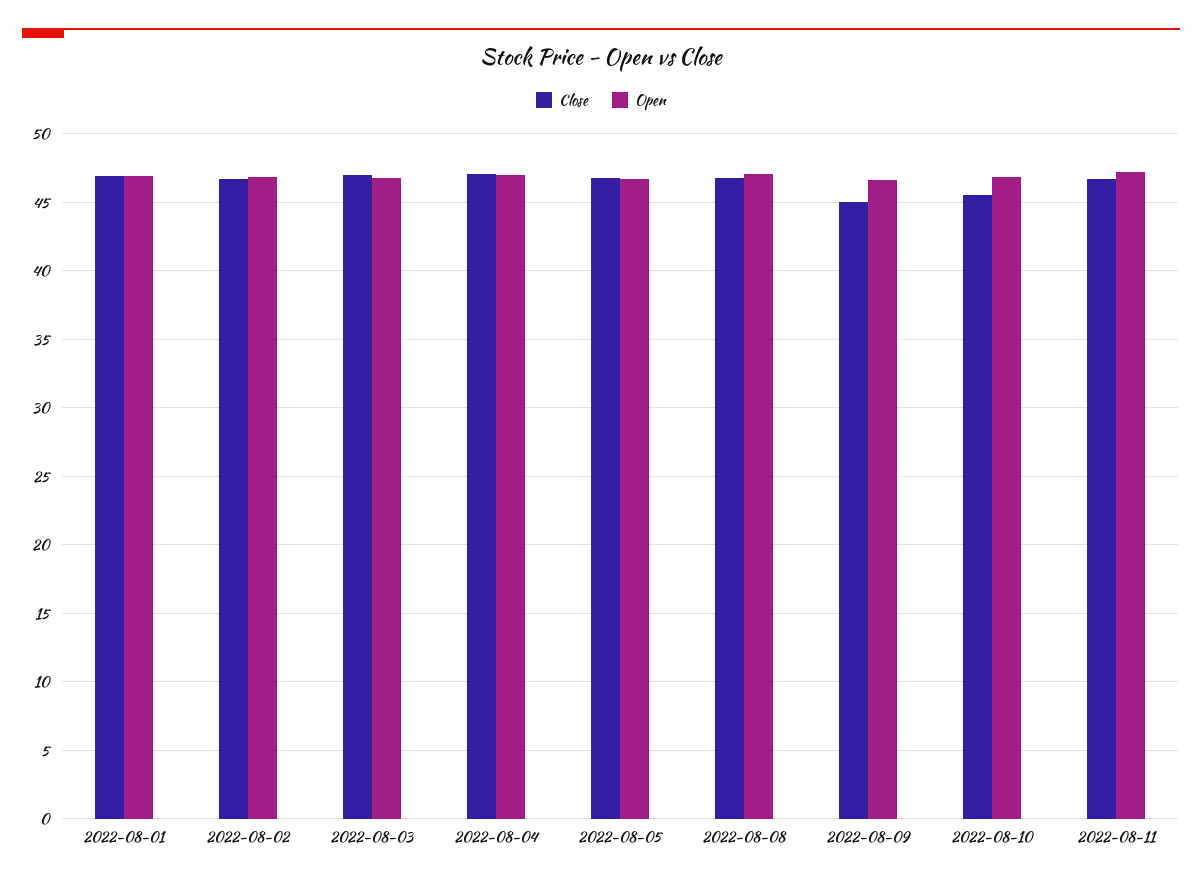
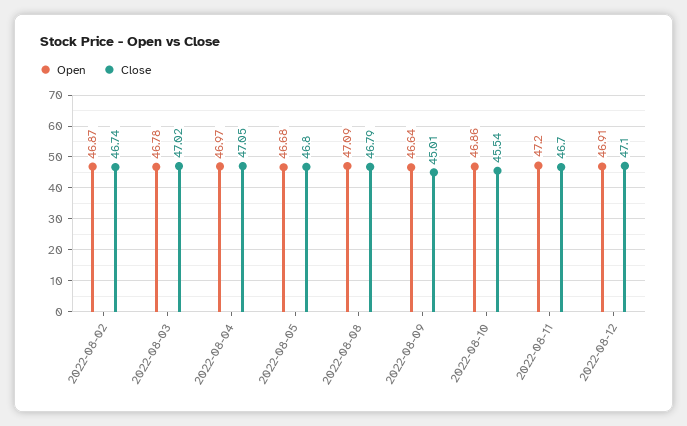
Close, 2022-08-01: 47 -> none
Open, 2022-08-01: 47 -> none
Open, 2022-08-12: none -> 46.91
Close, 2022-08-12: none -> 47.1

